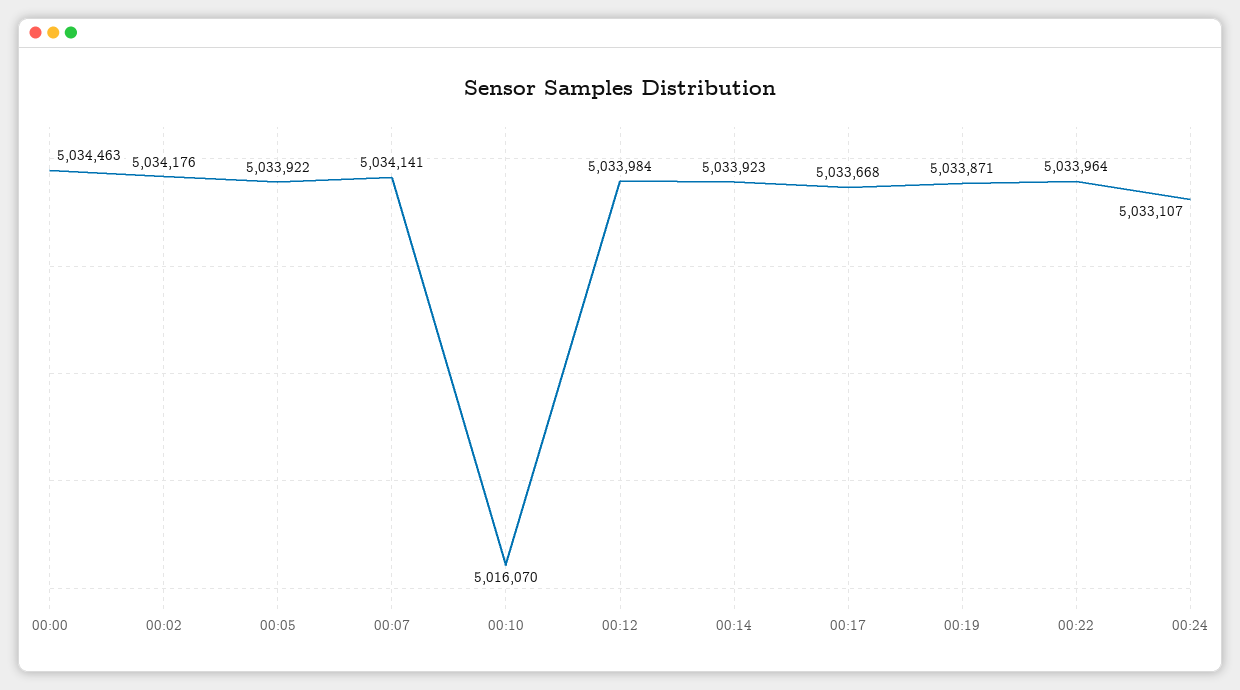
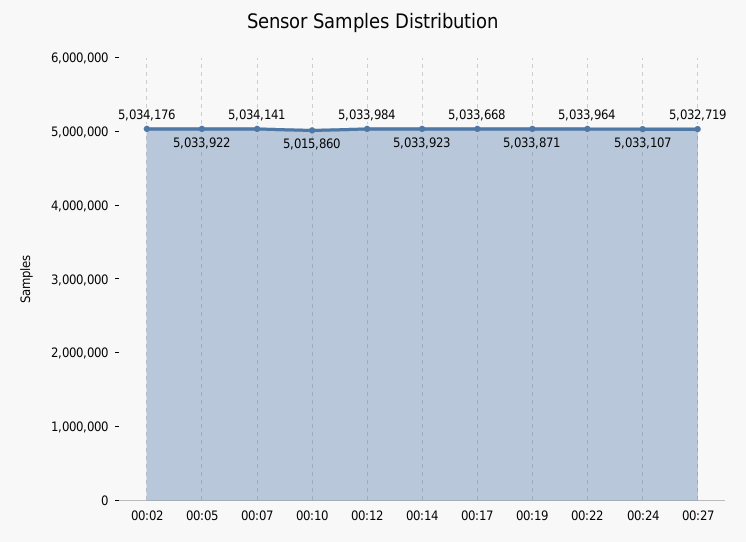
00:00: 5034463 -> none
00:10: 5016070 -> 5015860
00:27: none -> 5032719

